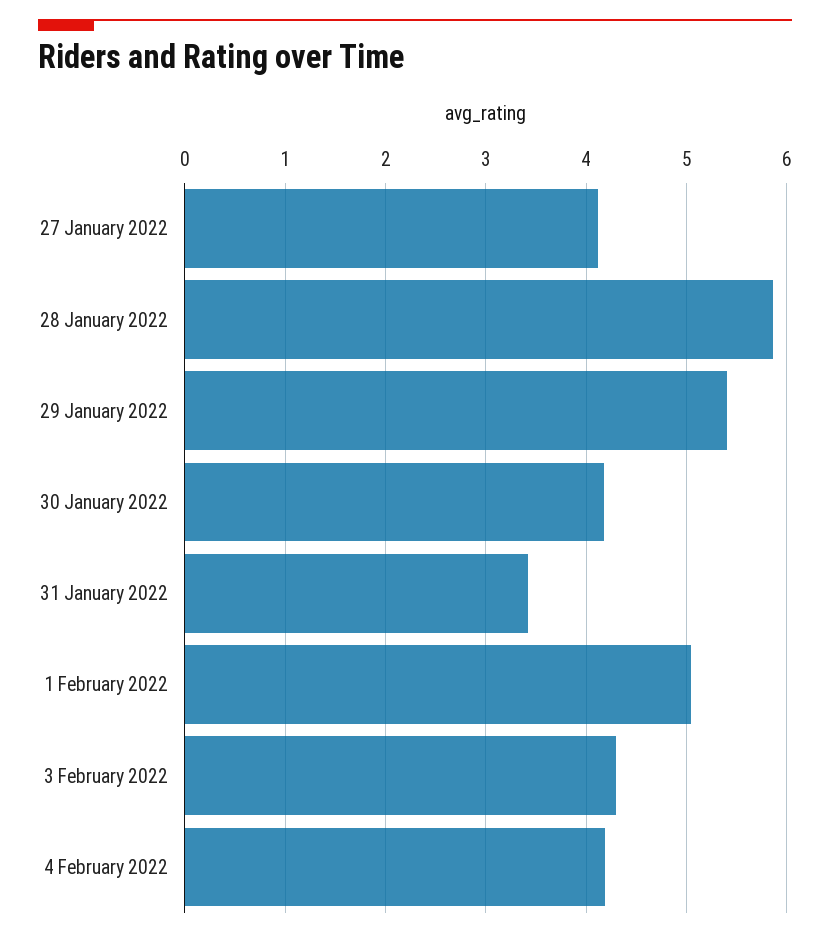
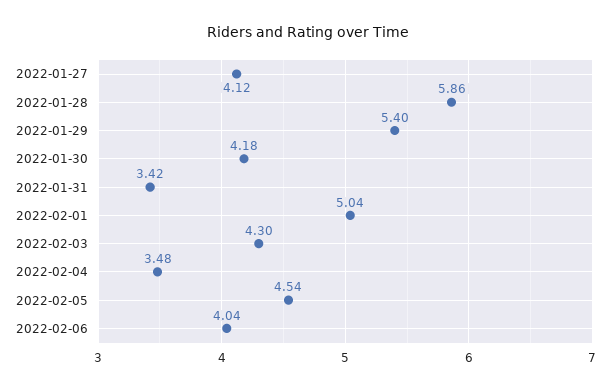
4 February 2022: 4.2 -> 3.48
2022-02-05: none -> 4.54
2022-02-06: none -> 4.04

